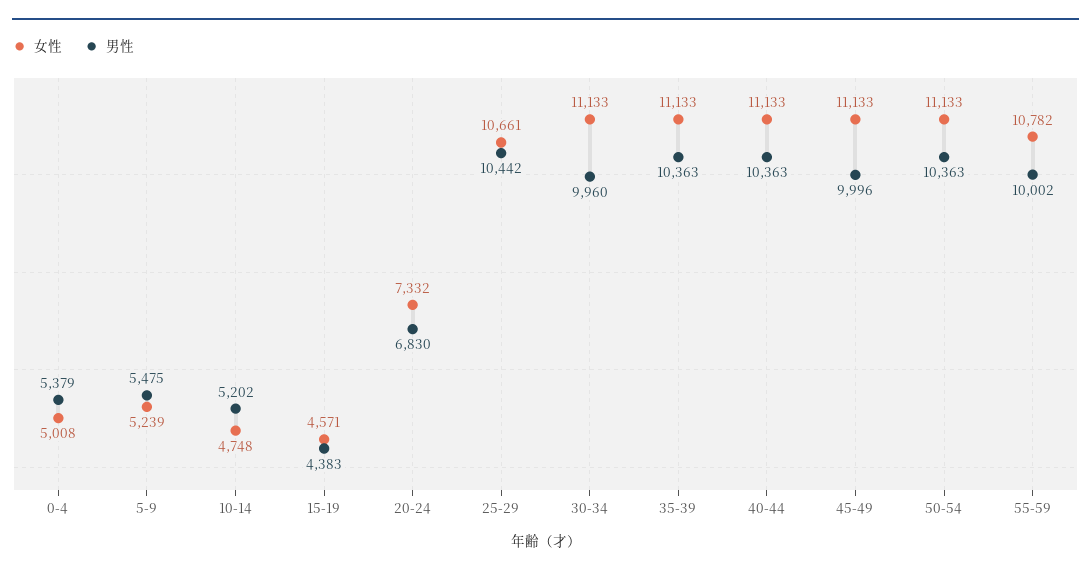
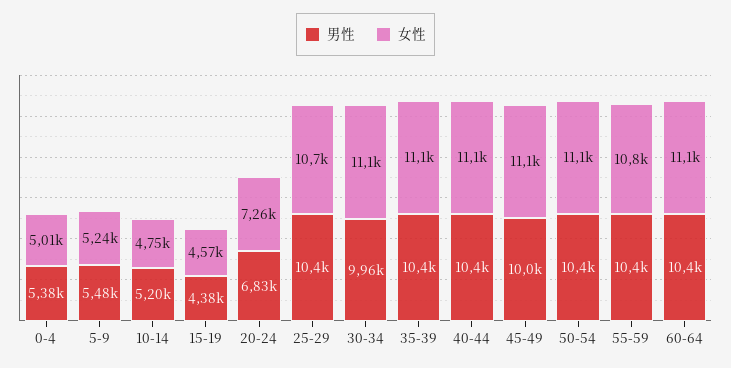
女性, 20-24: 7332 -> 7260
男性, 55-59: 10002 -> 10400
男性, 60-64: none -> 10400
女性, 60-64: none -> 11100

